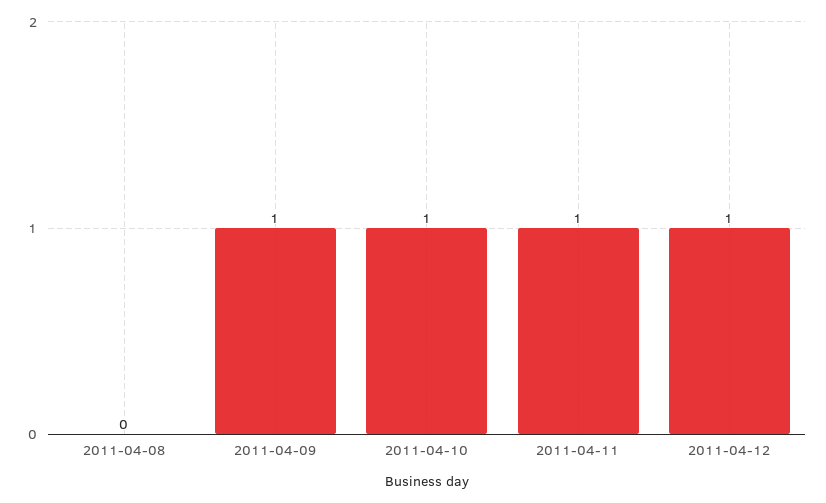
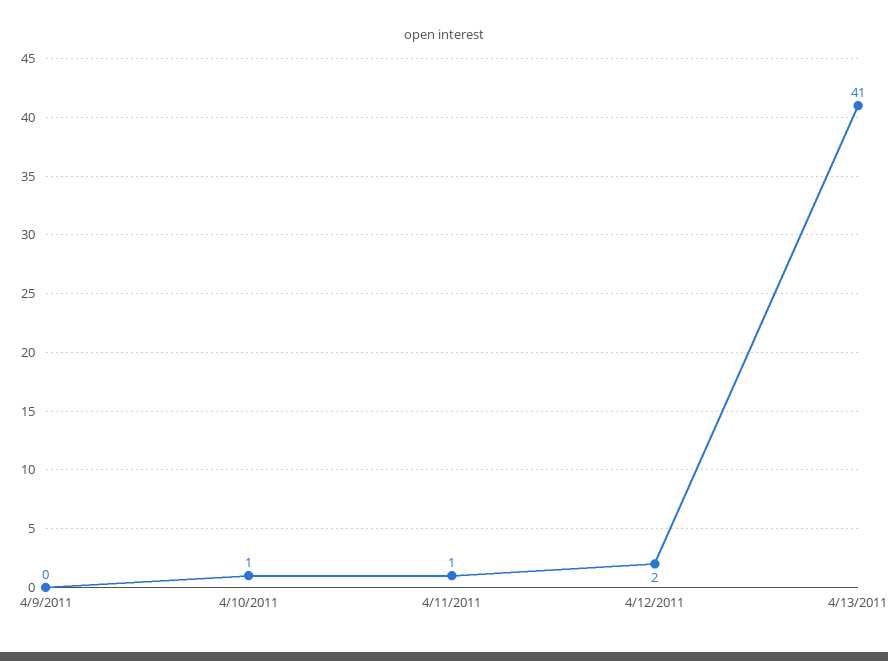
2011-04-08: 0 -> none
2011-04-09: 1 -> 0
2011-04-12: 1 -> 2
4/13/2011: none -> 41

